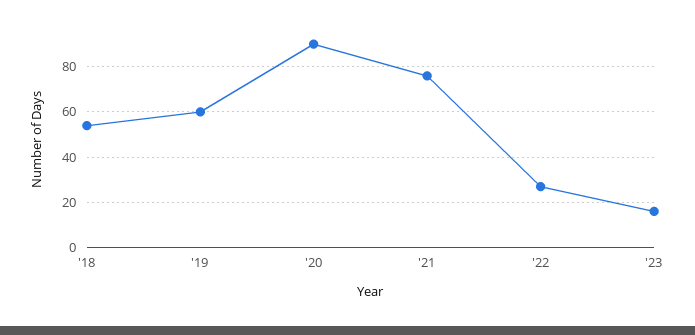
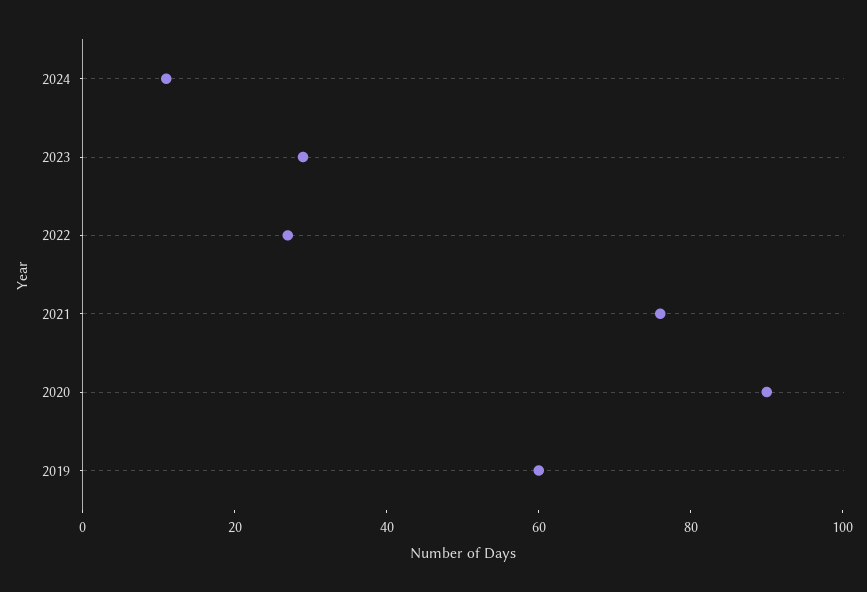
'18: 55 -> none
'23: 15 -> 30
2024: none -> 10

